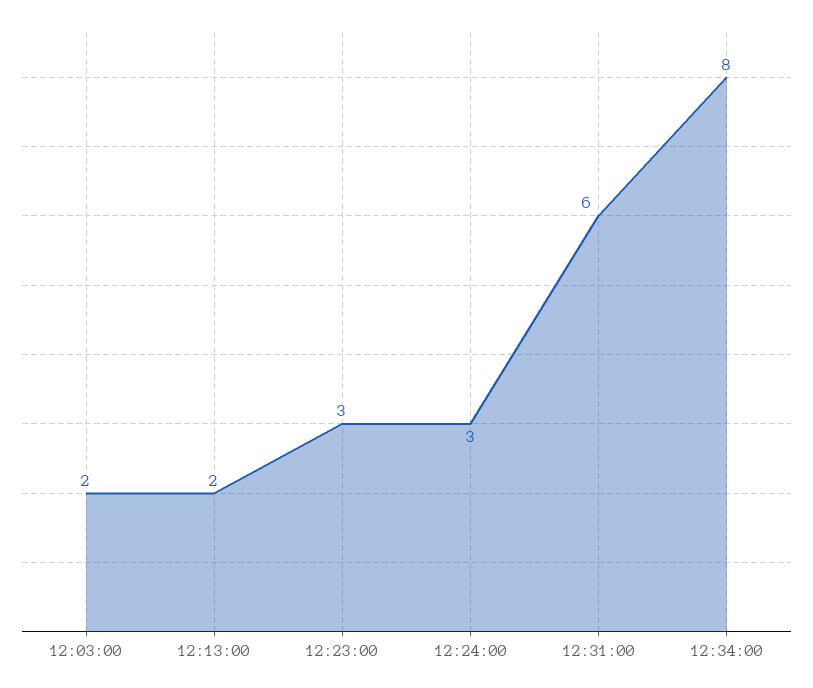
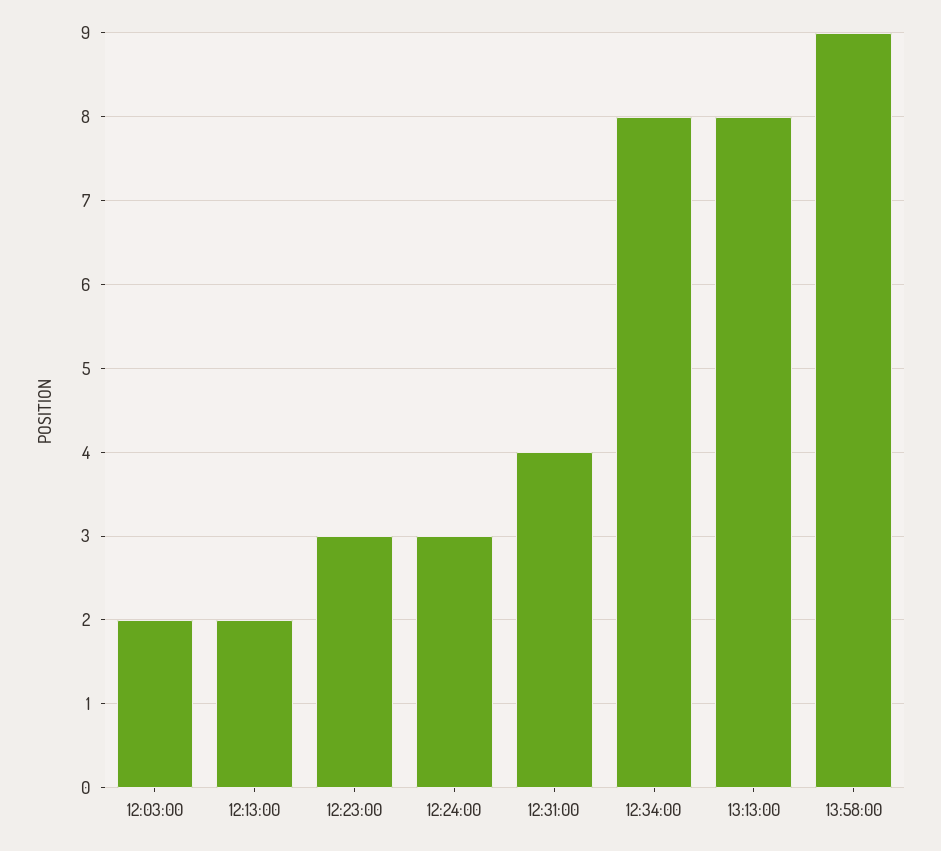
12:31:00: 6 -> 4
13:13:00: none -> 8
13:58:00: none -> 9

